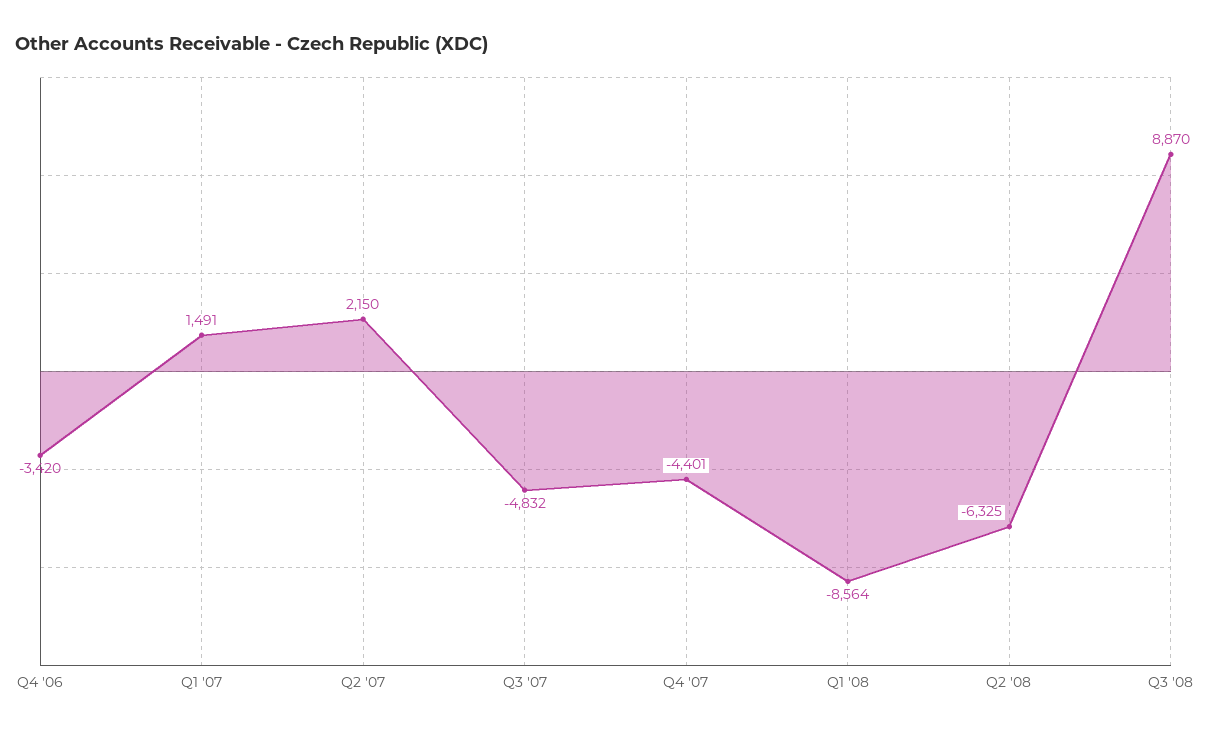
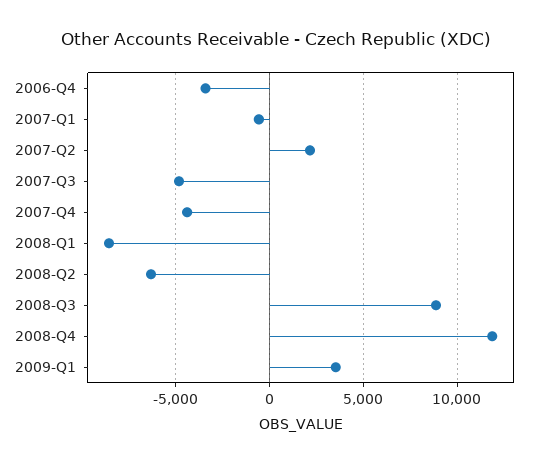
Q1 '07: 1491 -> -500
2008-Q4: none -> 12000
2009-Q1: none -> 3500

